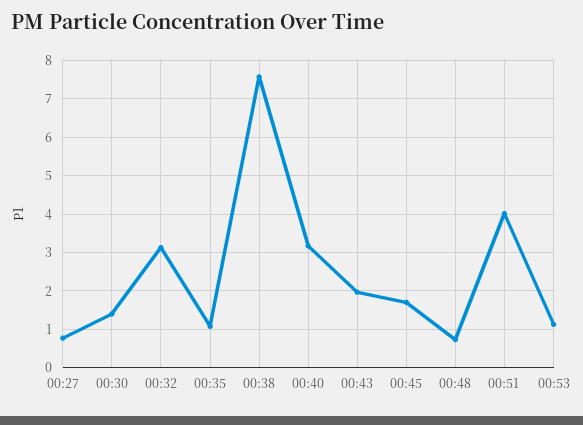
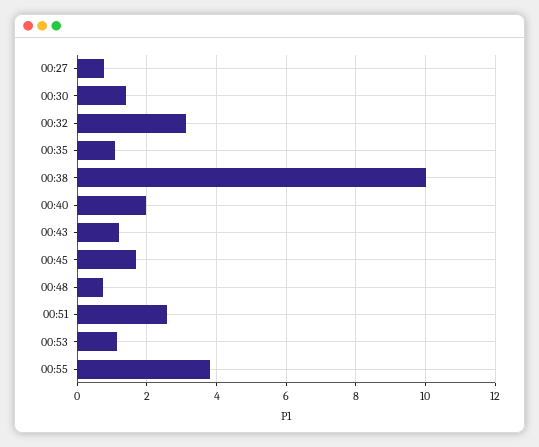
00:38: 7.6 -> 10
00:40: 3.2 -> 2
00:43: 2 -> 1.2
00:51: 4 -> 2.6
00:55: none -> 3.8

